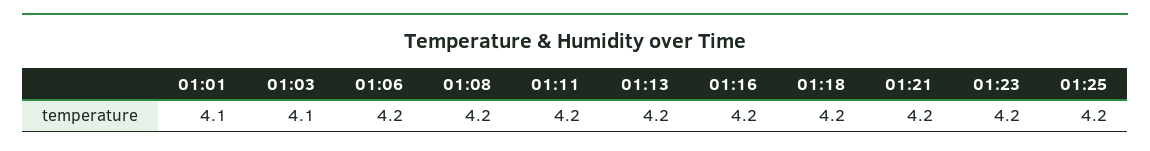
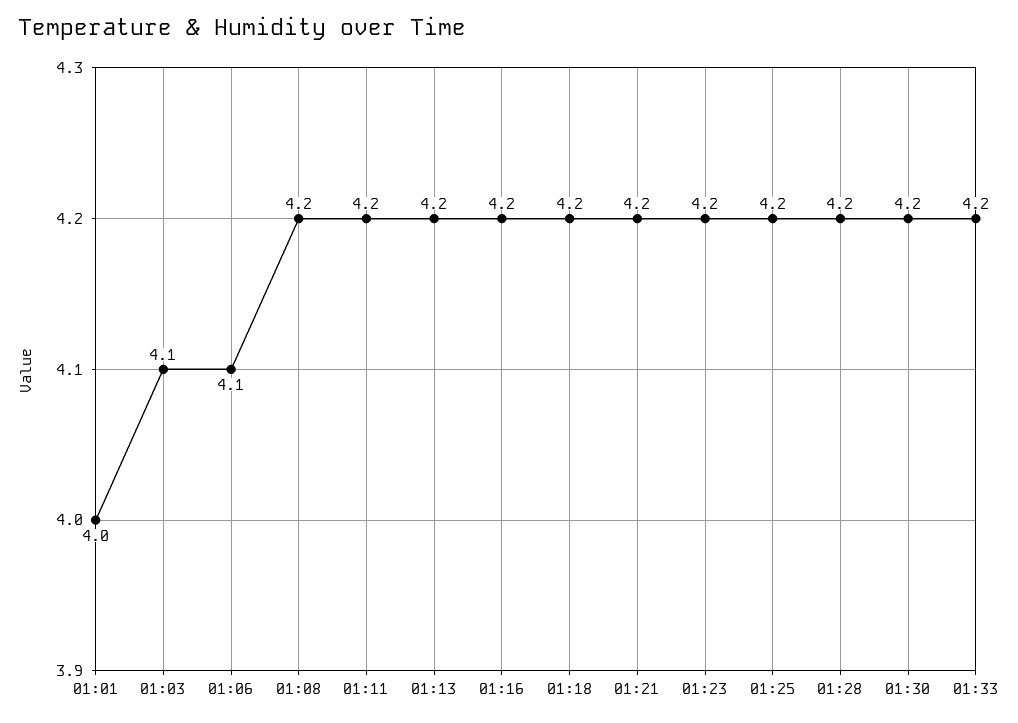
01:01: 4.1 -> 4
01:06: 4.2 -> 4.1
01:28: none -> 4.2
01:30: none -> 4.2
01:33: none -> 4.2

